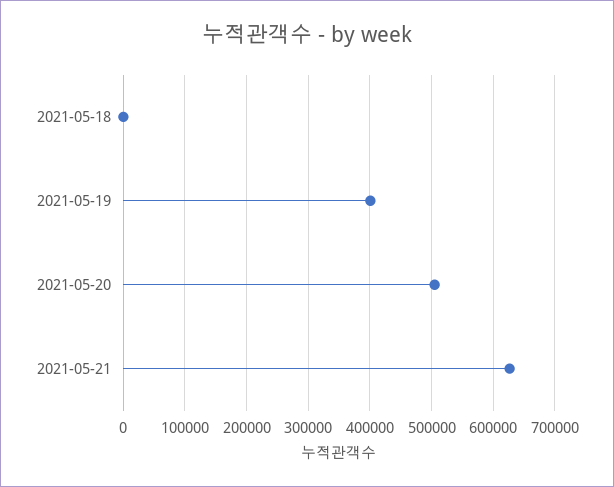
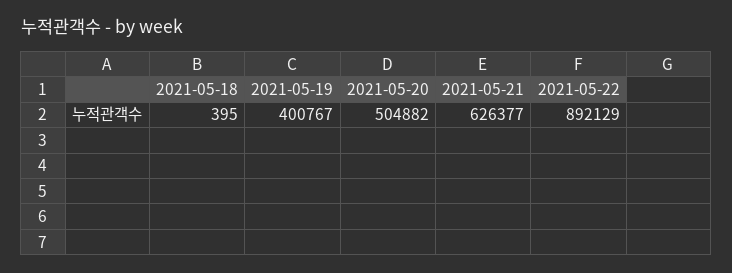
2021-05-22: none -> 892129

